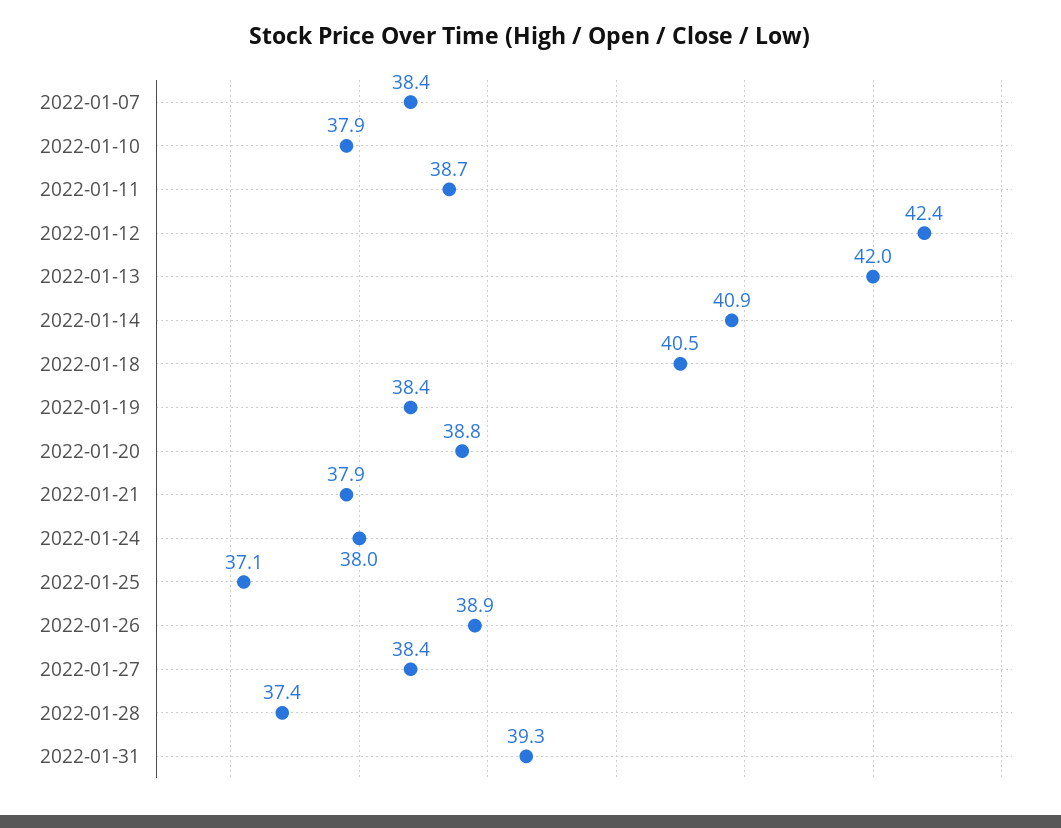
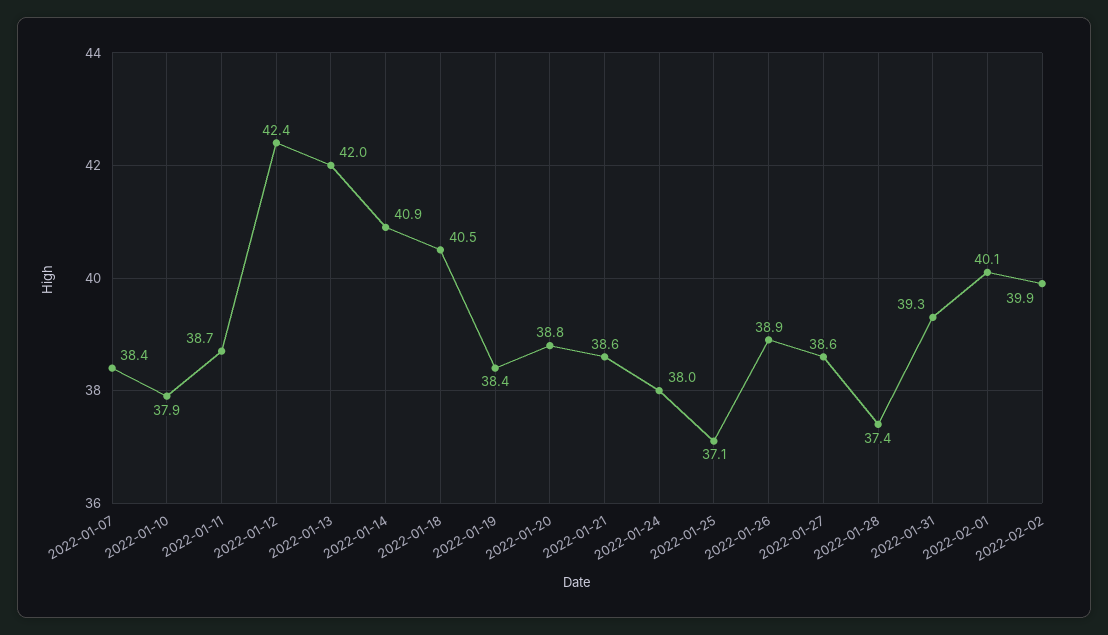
2022-01-21: 37.9 -> 38.6
2022-01-27: 38.4 -> 38.6
2022-02-01: none -> 40.1
2022-02-02: none -> 39.9

